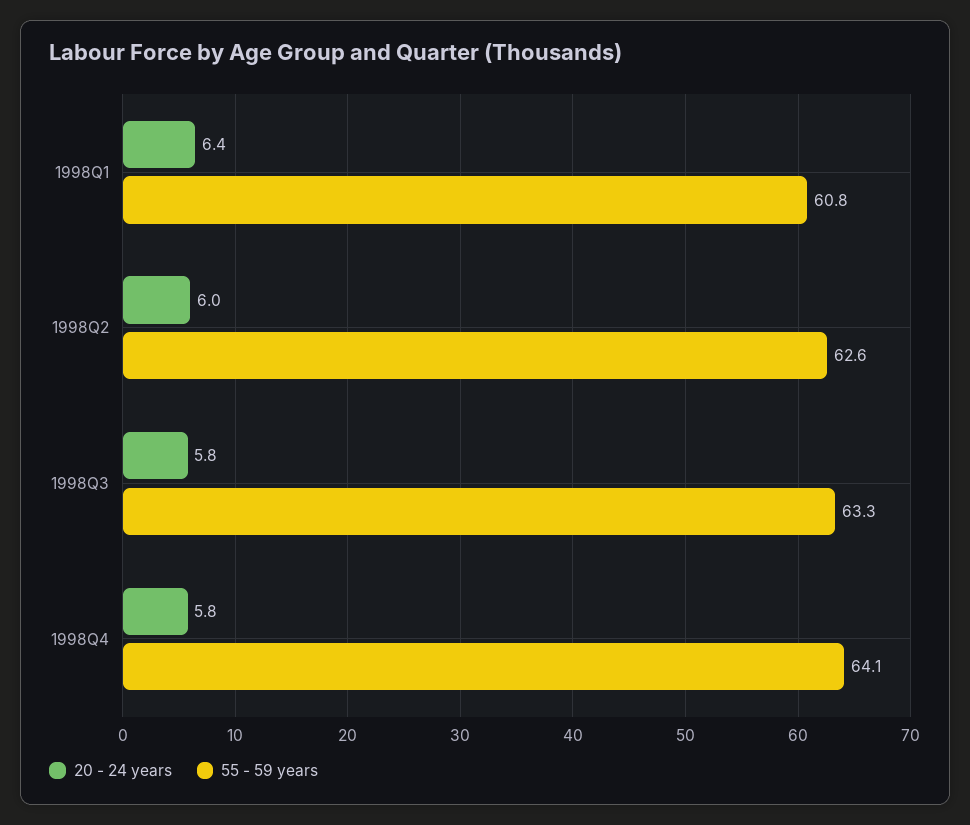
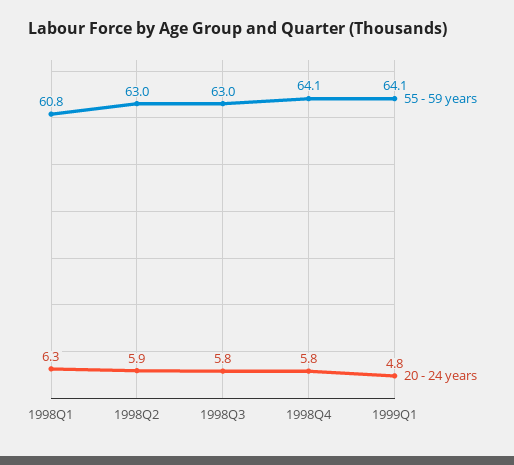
20 - 24 years, 1998Q1: 6.4 -> 6.3
20 - 24 years, 1998Q2: 6 -> 5.9
55 - 59 years, 1998Q2: 62.6 -> 63
55 - 59 years, 1998Q3: 63.3 -> 63
55 - 59 years, 1999Q1: none -> 64.1
20 - 24 years, 1999Q1: none -> 4.8

